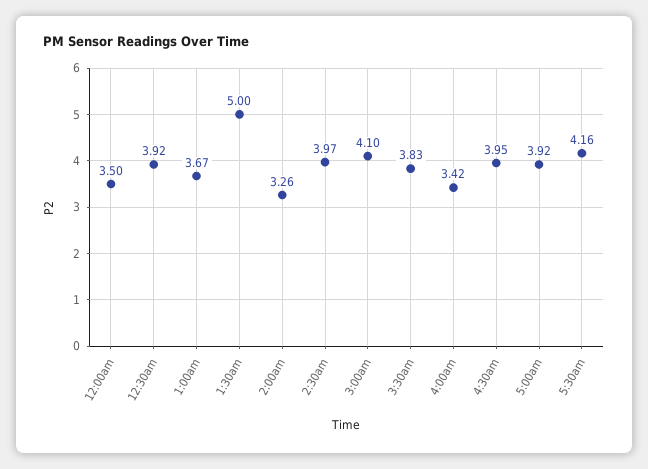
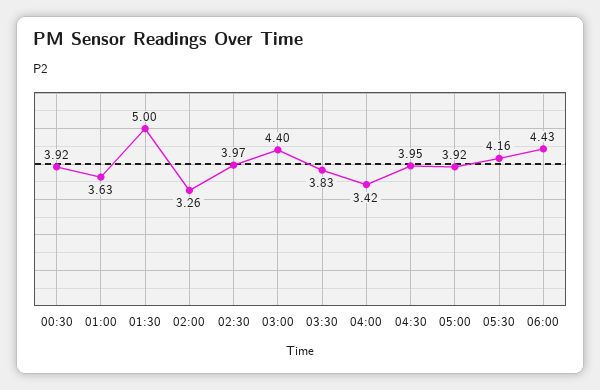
12:00am: 3.5 -> none
1:00am: 3.67 -> 3.63
3:00am: 4.1 -> 4.4
06:00: none -> 4.43

